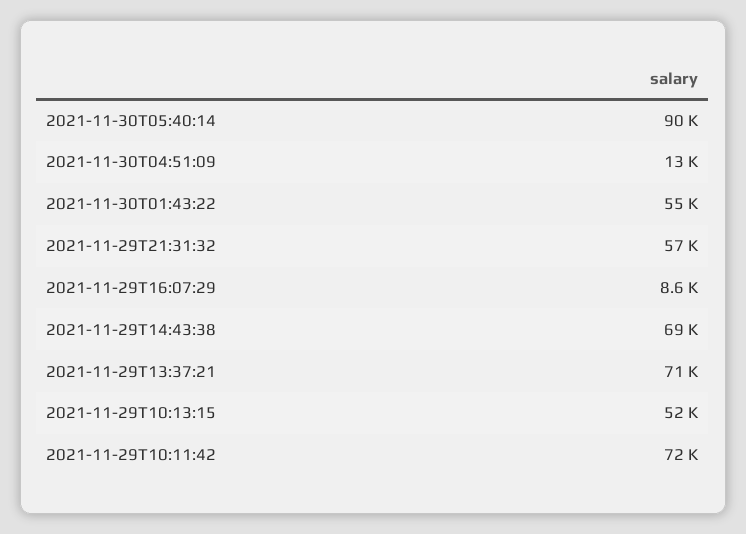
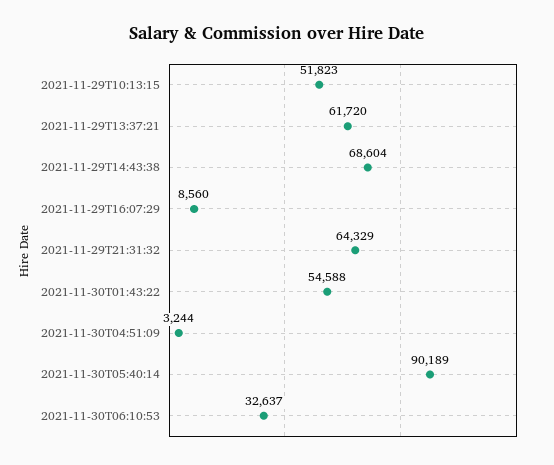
2021-11-30T04:51:09: 13000 -> 3244
2021-11-29T21:31:32: 57000 -> 64329
2021-11-29T13:37:21: 71000 -> 61720
2021-11-29T10:11:42: 72000 -> none
2021-11-30T06:10:53: none -> 32637

